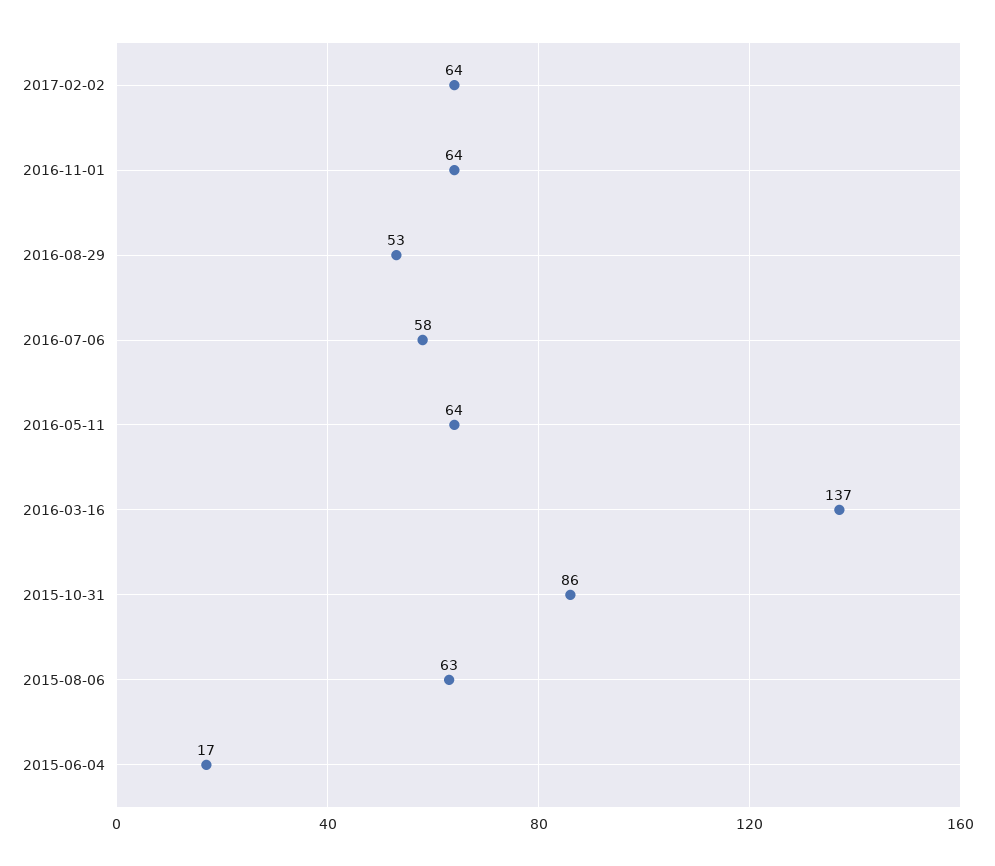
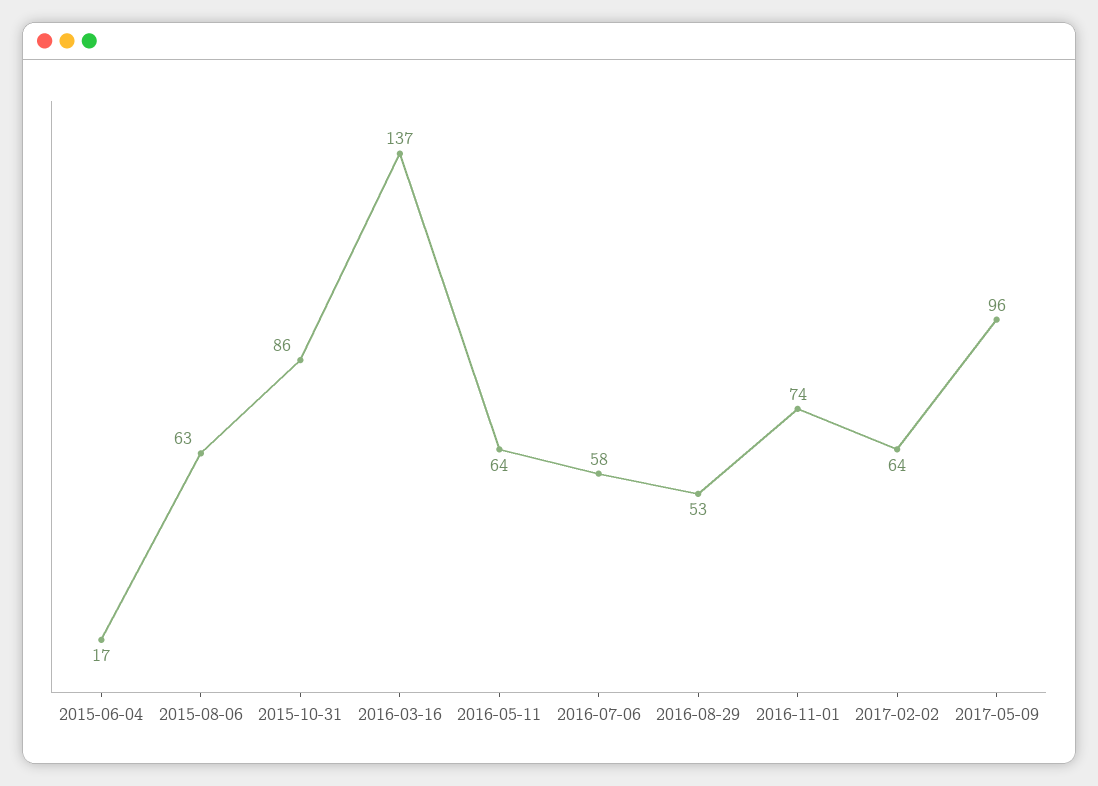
2016-11-01: 64 -> 74
2017-05-09: none -> 96

